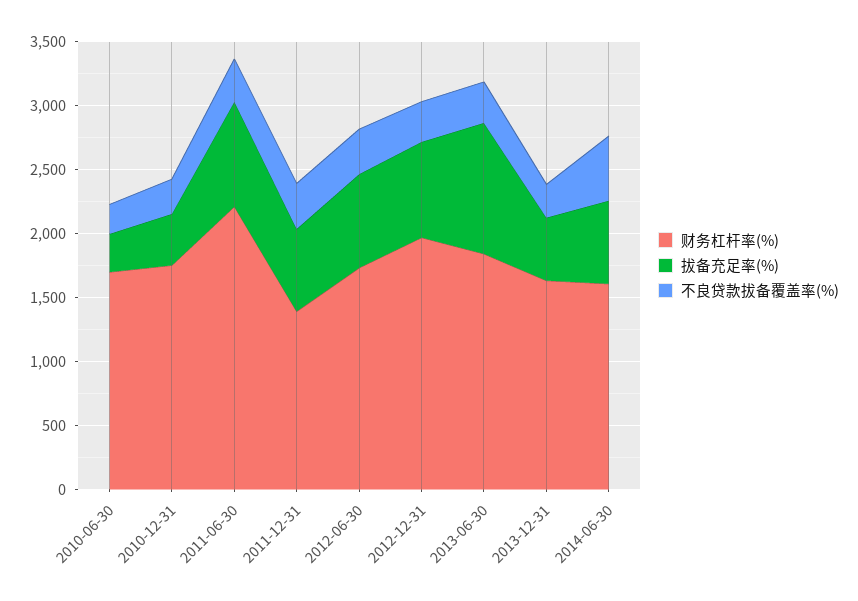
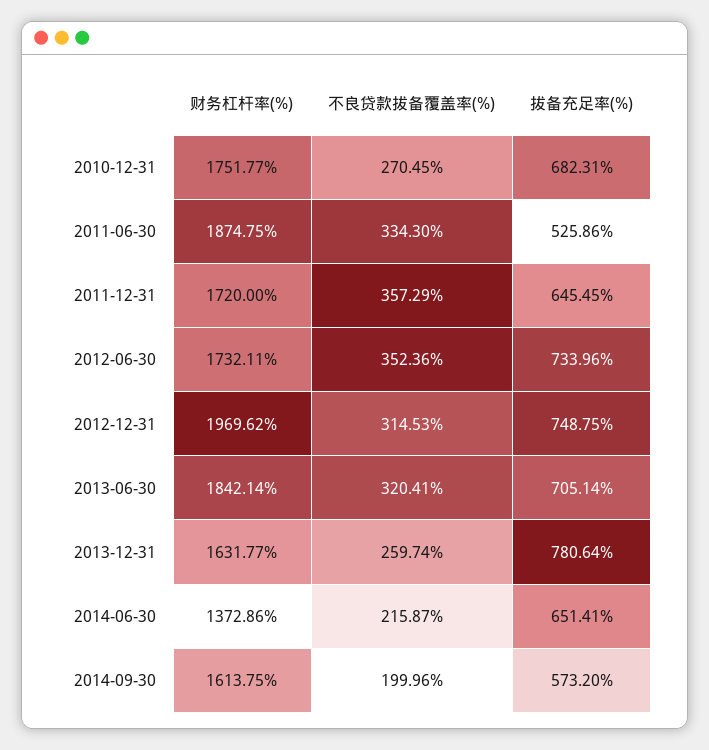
财务杠杆率(%), 2010-06-30: 1700 -> none
拔备充足率(%), 2010-06-30: 300 -> none
不良贷款拔备覆盖率(%), 2010-06-30: 200 -> none
拔备充足率(%), 2010-12-31: 400 -> 682.31
财务杠杆率(%), 2011-06-30: 2200 -> 1874.75
拔备充足率(%), 2011-06-30: 800 -> 525.86
财务杠杆率(%), 2011-12-31: 1400 -> 1720
拔备充足率(%), 2013-06-30: 1000 -> 705.14
拔备充足率(%), 2013-12-31: 500 -> 780.64
财务杠杆率(%), 2014-06-30: 1600 -> 1372.86
不良贷款拔备覆盖率(%), 2014-06-30: 500 -> 215.87
财务杠杆率(%), 2014-09-30: none -> 1613.75
不良贷款拔备覆盖率(%), 2014-09-30: none -> 199.96
拔备充足率(%), 2014-09-30: none -> 573.2

